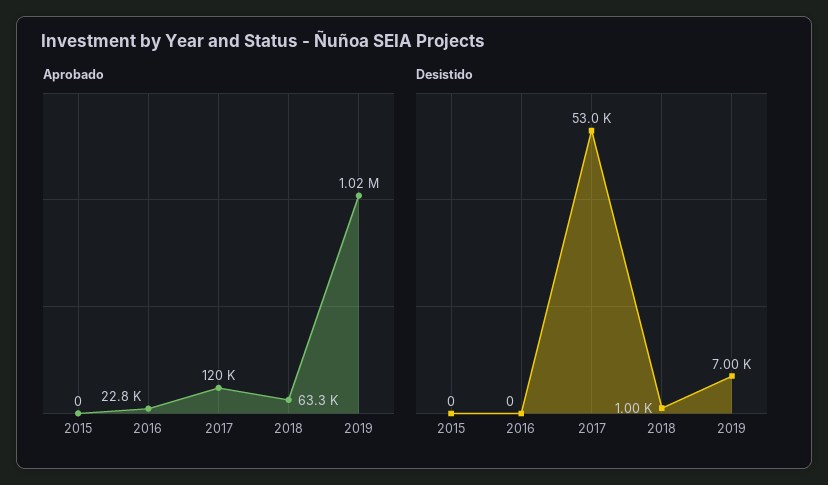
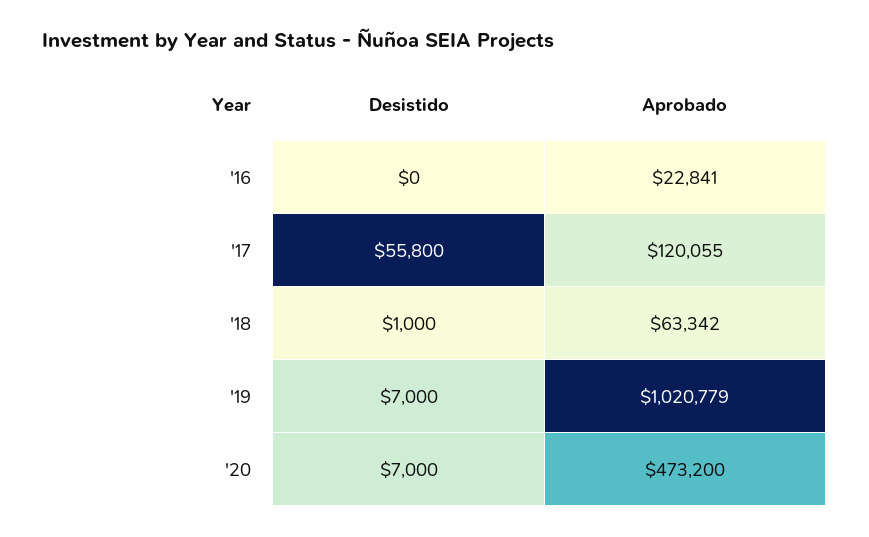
Aprobado, 2015: 0 -> none
Desistido, 2015: 0 -> none
Desistido, 2017: 53000 -> 55800
Desistido, '20: none -> 7000
Aprobado, '20: none -> 473200

